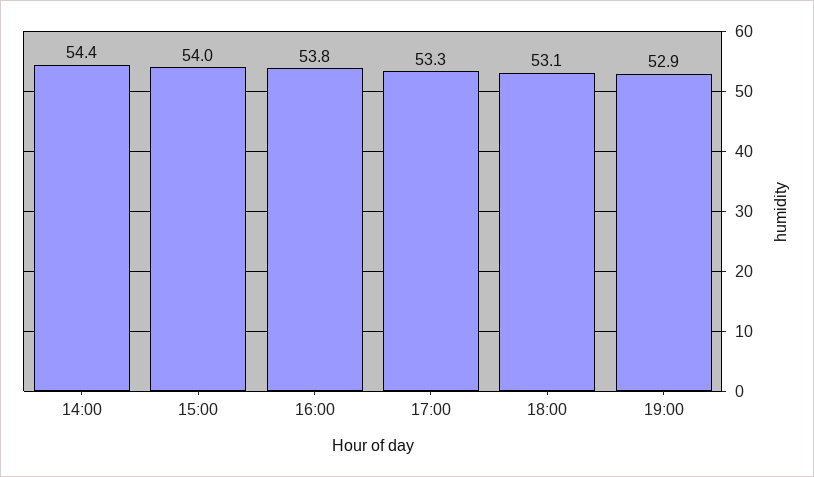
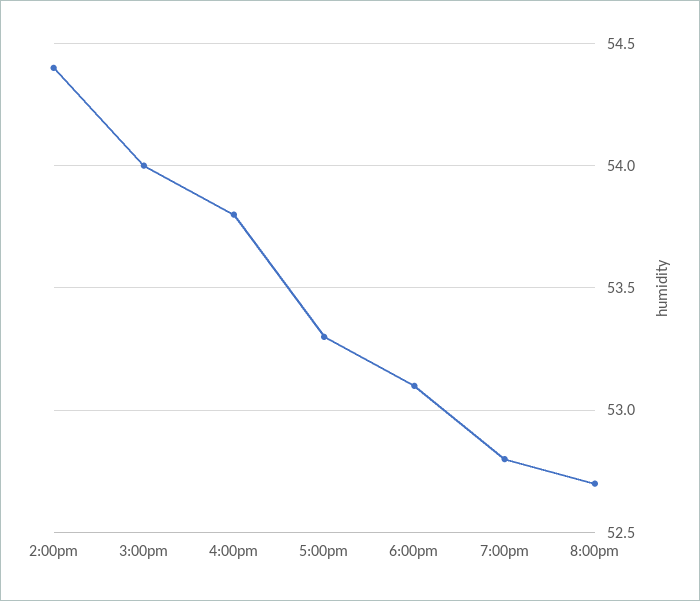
19:00: 52.9 -> 52.8
8:00pm: none -> 52.7

